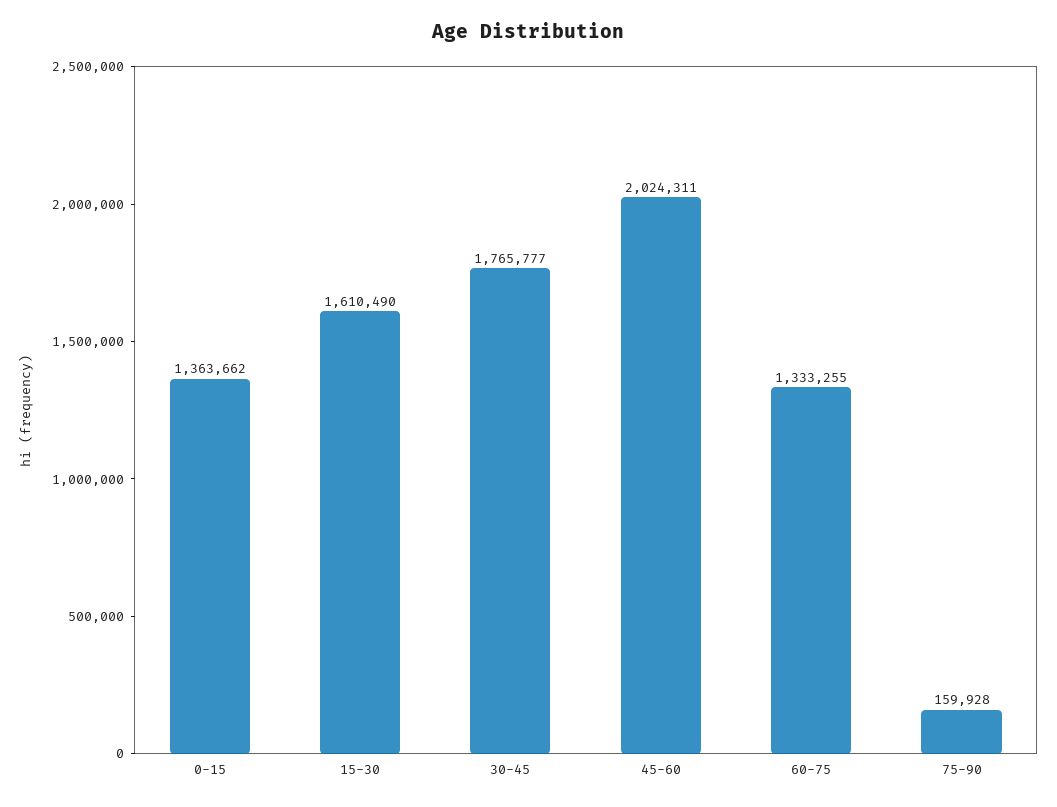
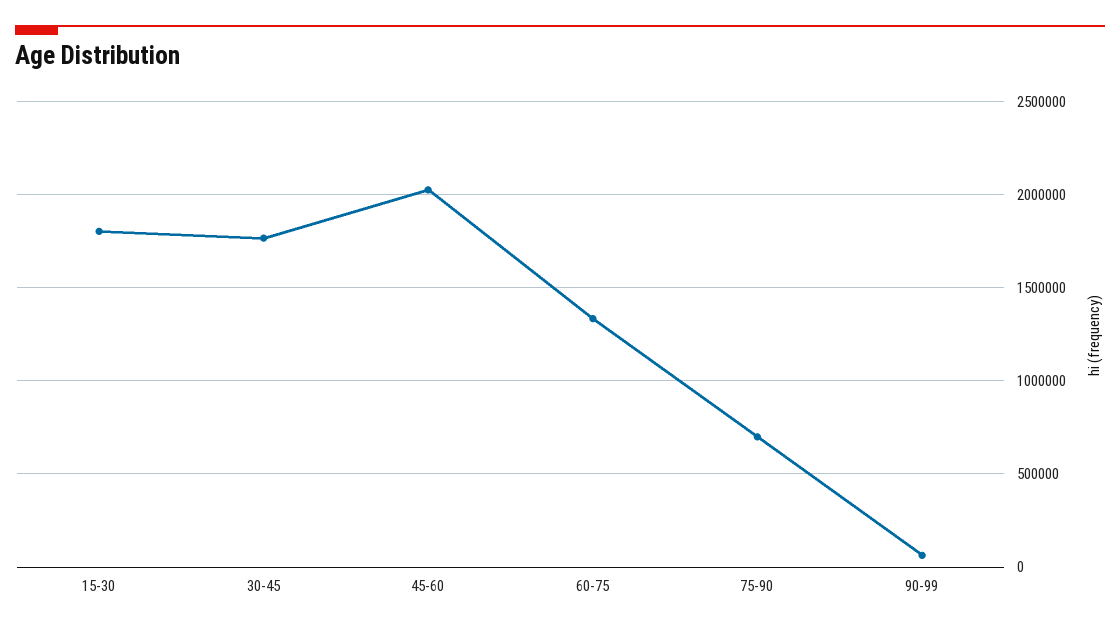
0-15: 1363662 -> none
15-30: 1610490 -> 1800000
75-90: 159928 -> 700000
90-99: none -> 50000

